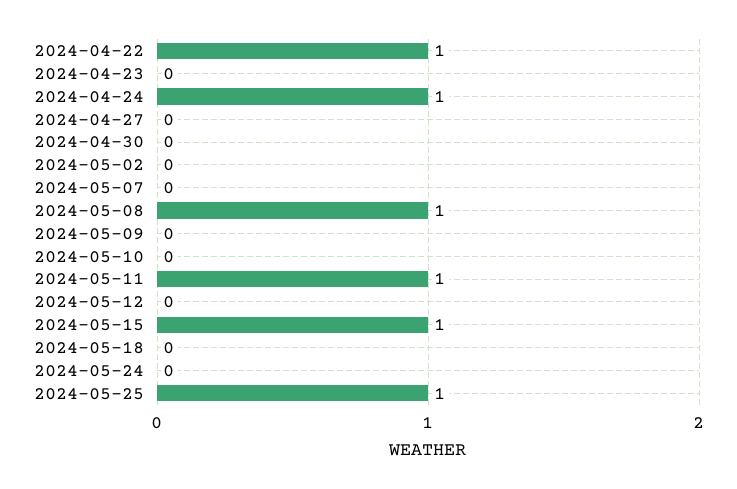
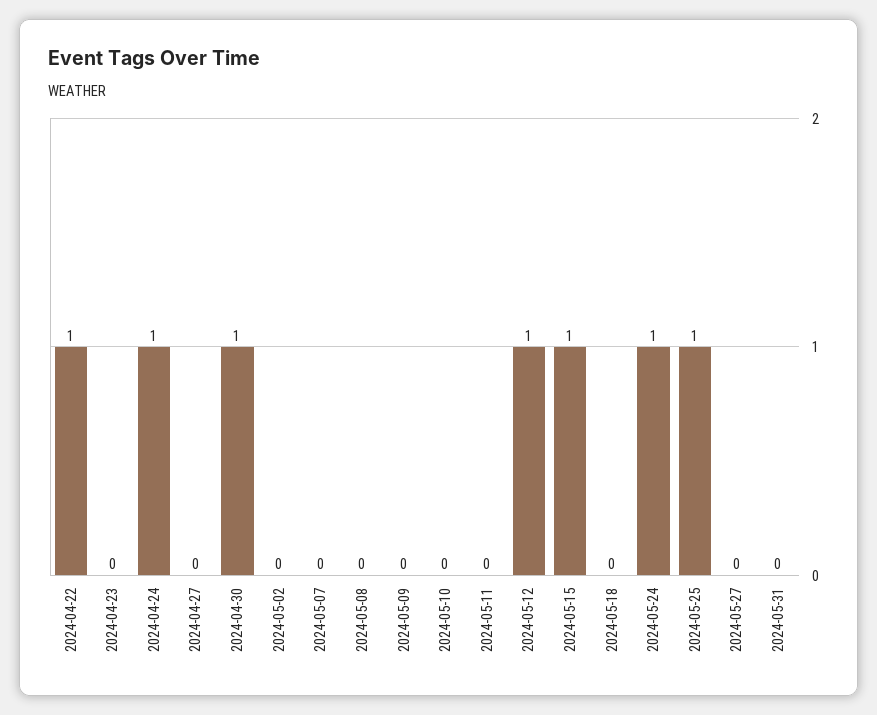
2024-04-30: 0 -> 1
2024-05-08: 1 -> 0
2024-05-11: 1 -> 0
2024-05-12: 0 -> 1
2024-05-24: 0 -> 1
2024-05-27: none -> 0
2024-05-31: none -> 0

